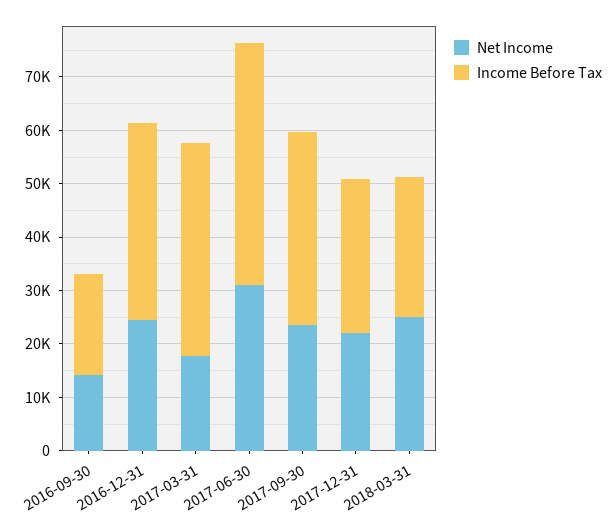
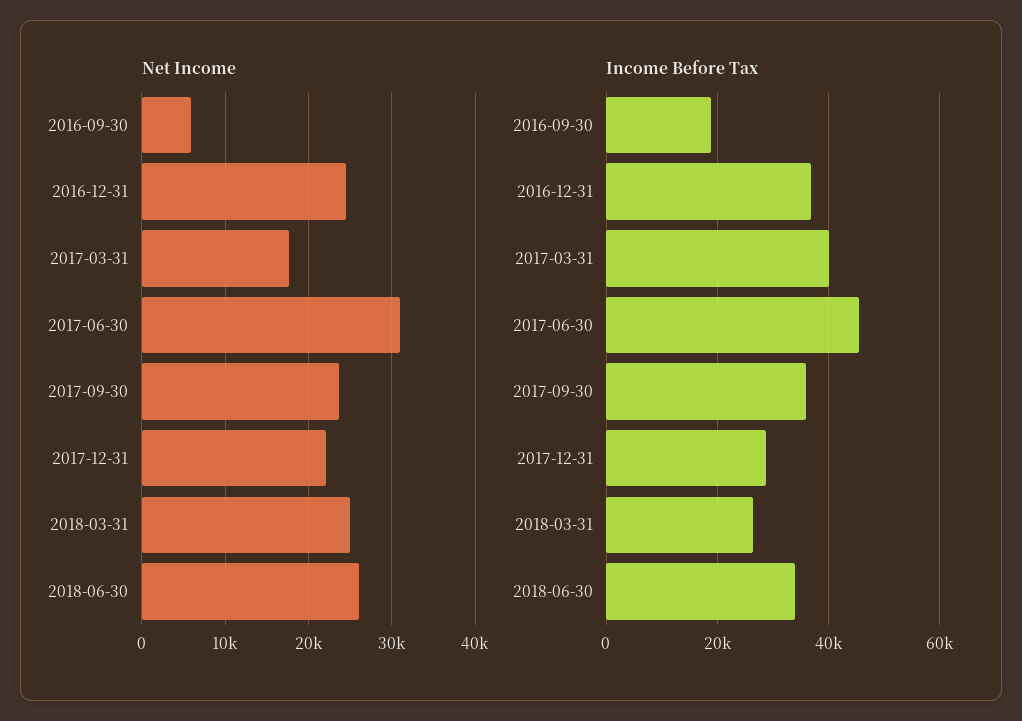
Net Income, 2016-09-30: 14000 -> 6000
Net Income, 2018-06-30: none -> 26000
Income Before Tax, 2018-06-30: none -> 34000

